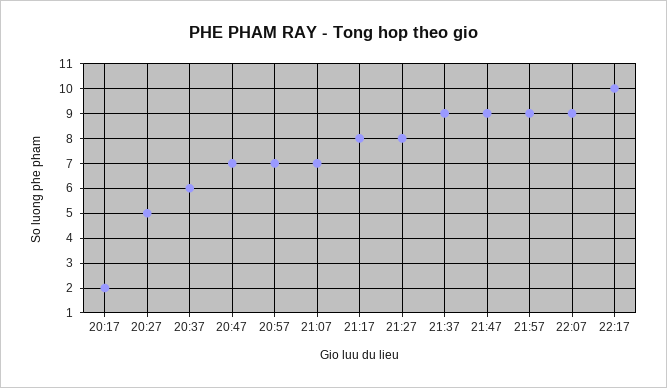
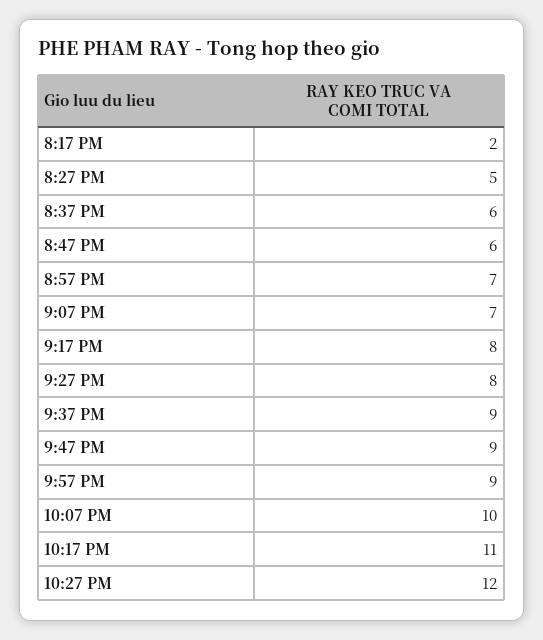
20:47: 7 -> 6
22:07: 9 -> 10
22:17: 10 -> 11
10:27 PM: none -> 12

